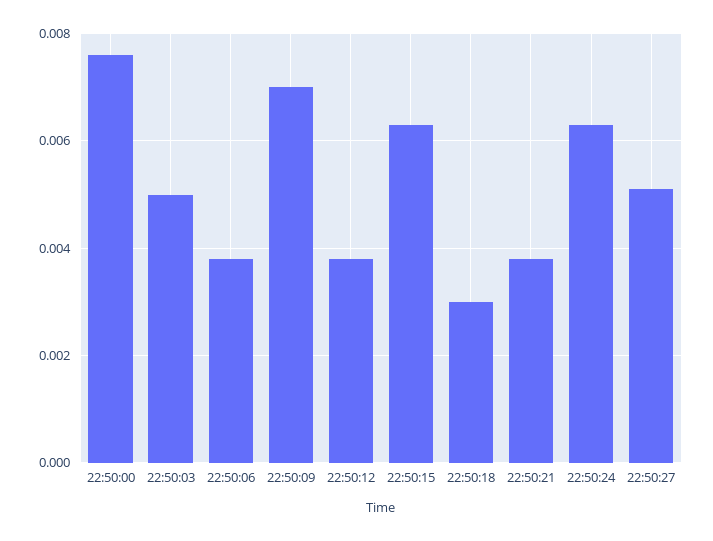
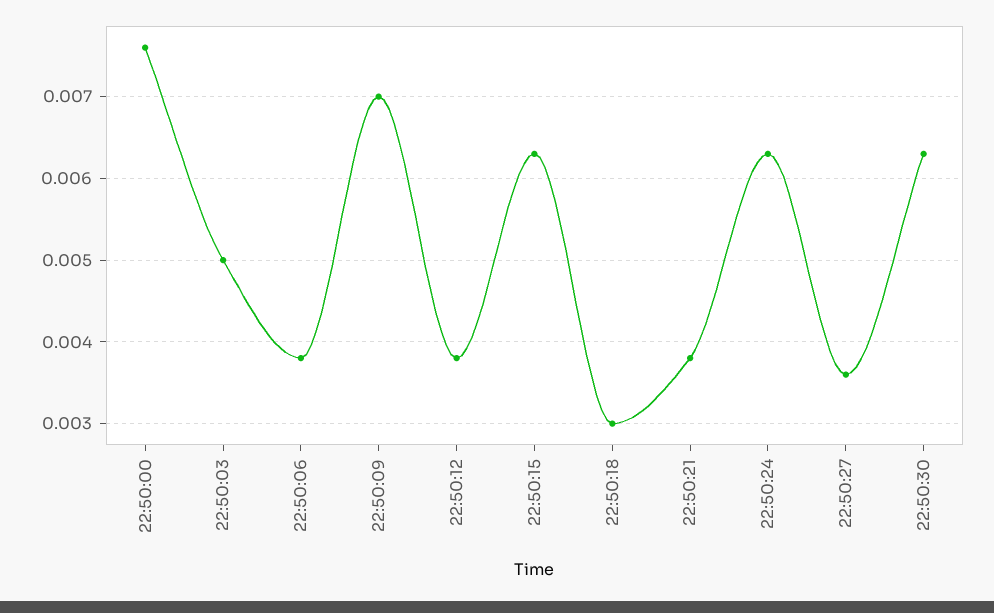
22:50:27: 0.005 -> 0.0036
22:50:30: none -> 0.0063

